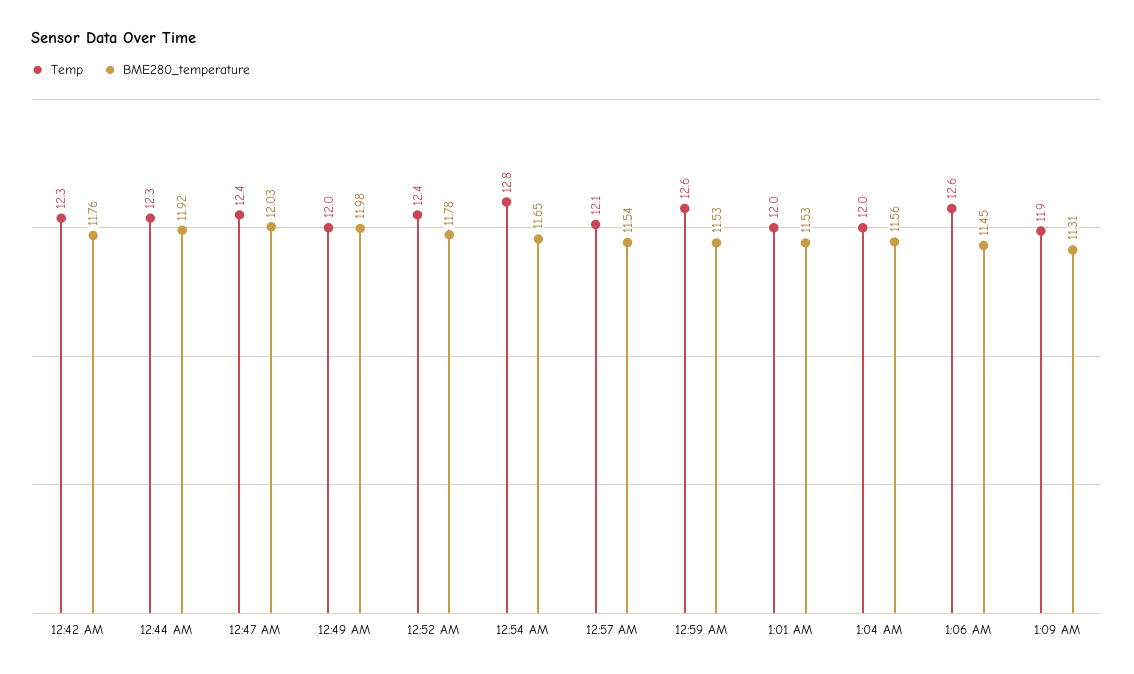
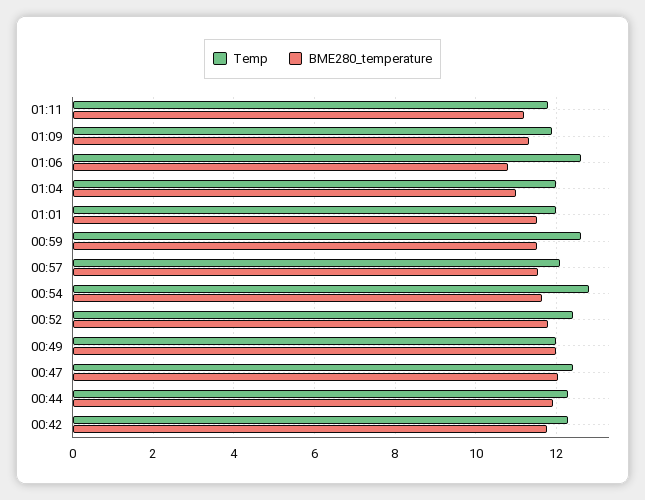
BME280_temperature, 1:04 AM: 11.56 -> 11
BME280_temperature, 1:06 AM: 11.45 -> 10.8
Temp, 01:11: none -> 11.8
BME280_temperature, 01:11: none -> 11.2

